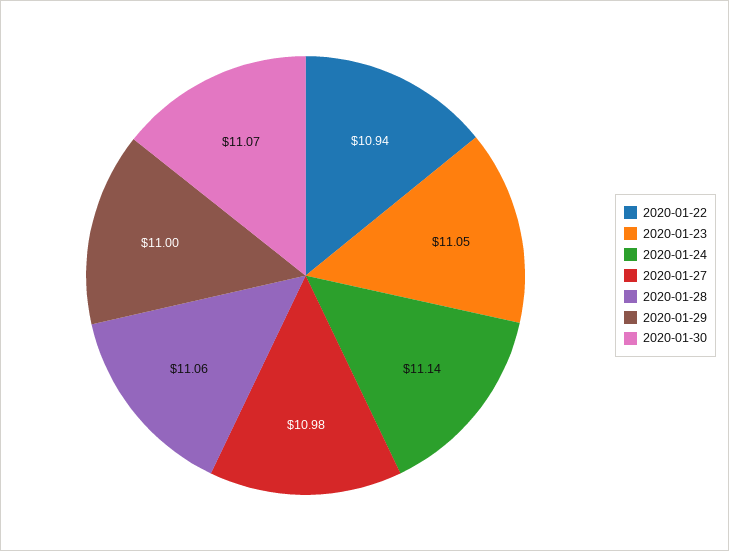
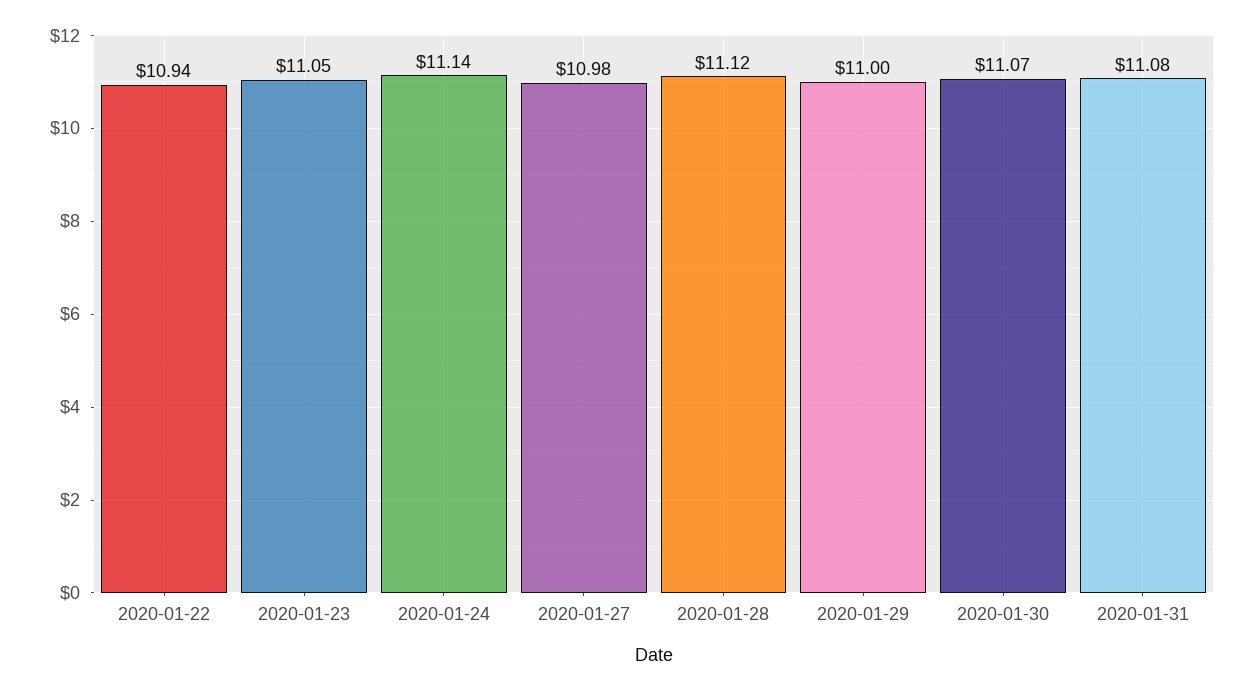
2020-01-28: 11.06 -> 11.12
2020-01-31: none -> 11.08

